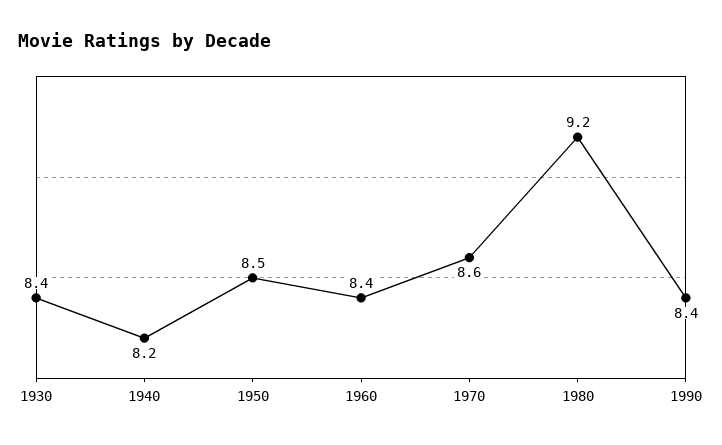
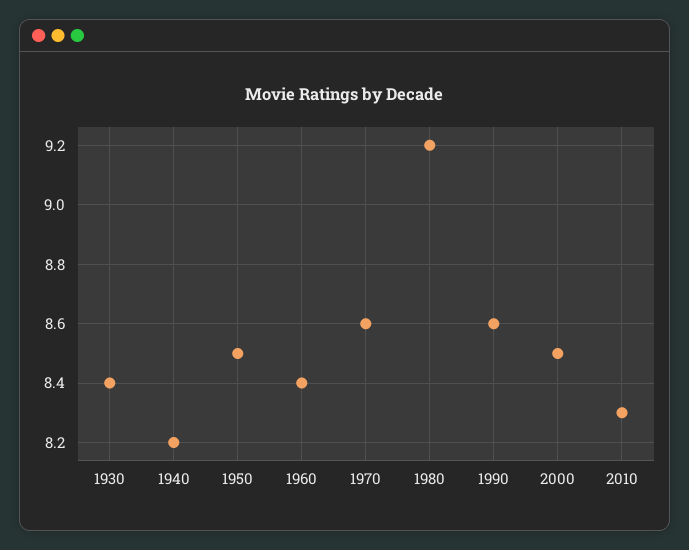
1990: 8.4 -> 8.6
2000: none -> 8.5
2010: none -> 8.3

